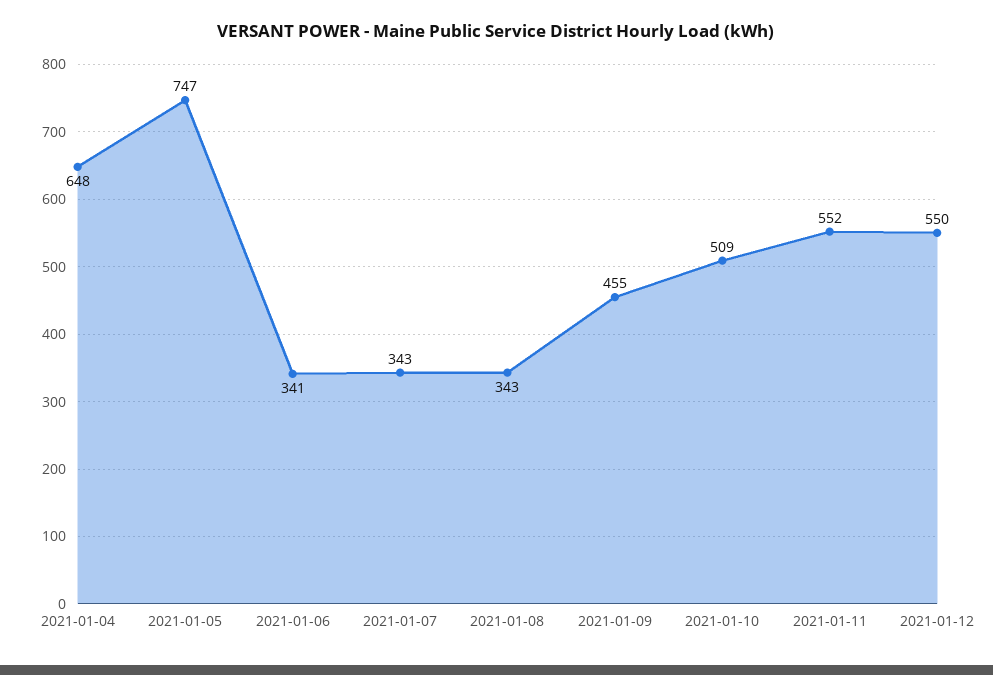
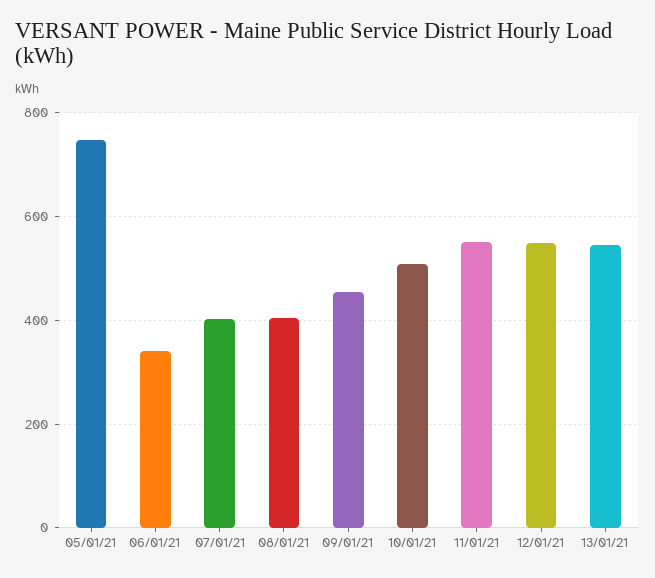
2021-01-04: 648 -> none
2021-01-07: 343 -> 400
2021-01-08: 343 -> 400
13/01/21: none -> 540

